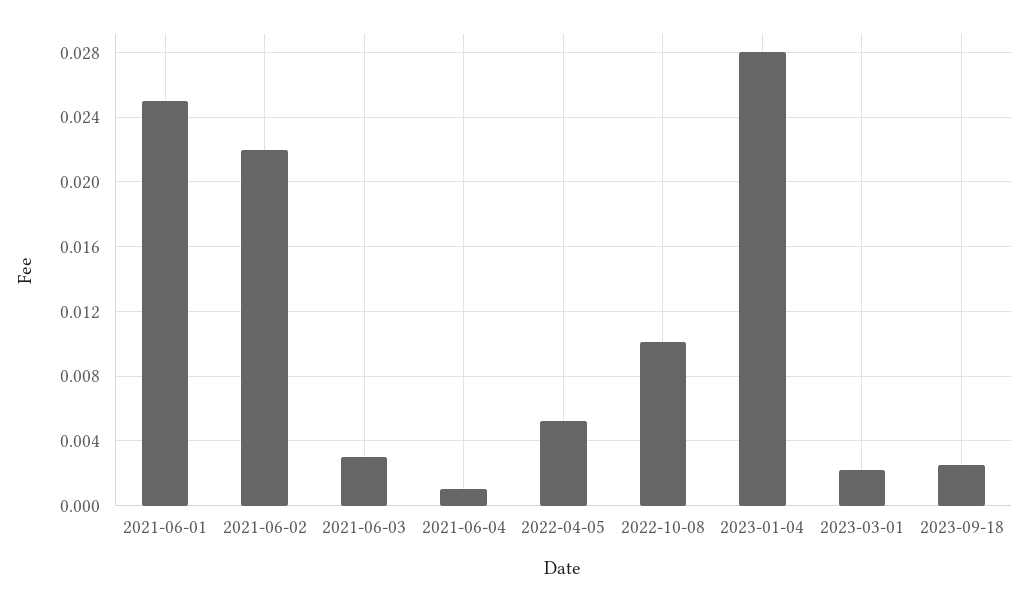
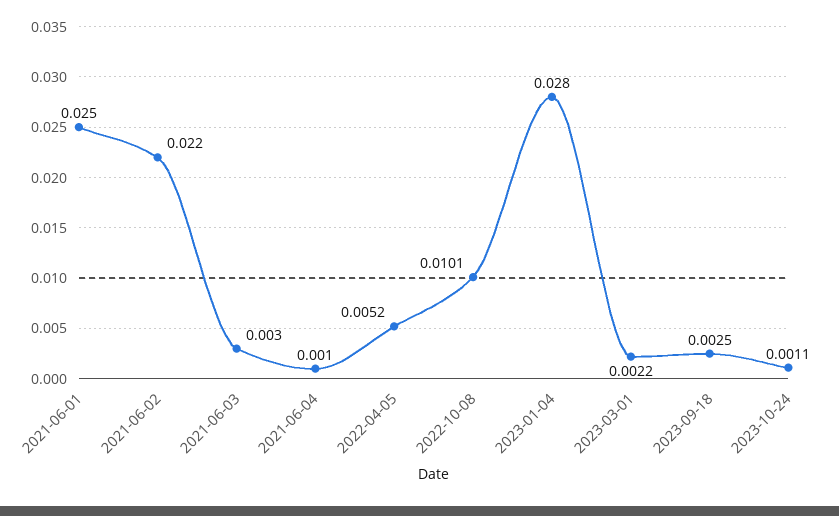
2023-10-24: none -> 0.0011

